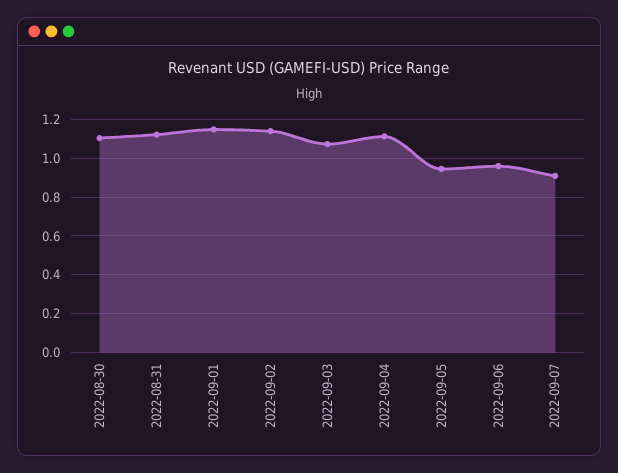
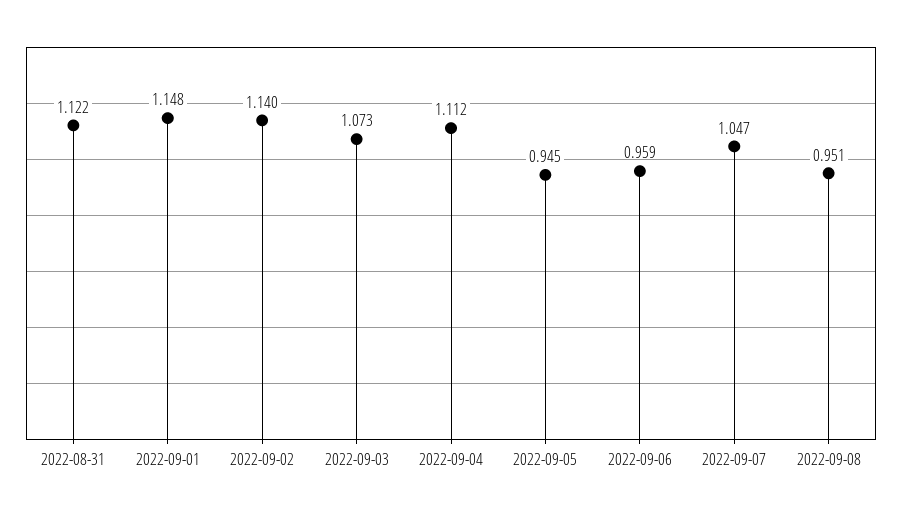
2022-08-30: 1.1 -> none
2022-09-07: 0.9 -> 1.047
2022-09-08: none -> 0.951

